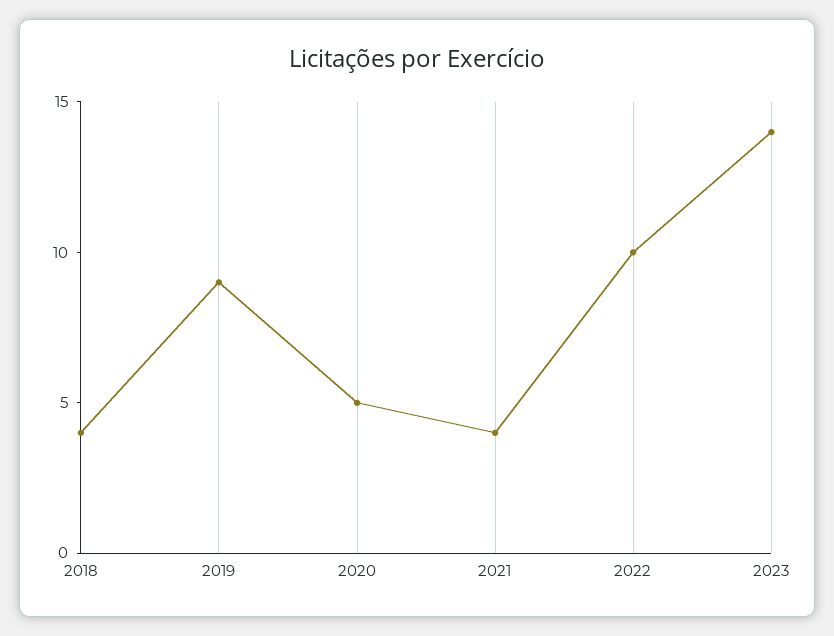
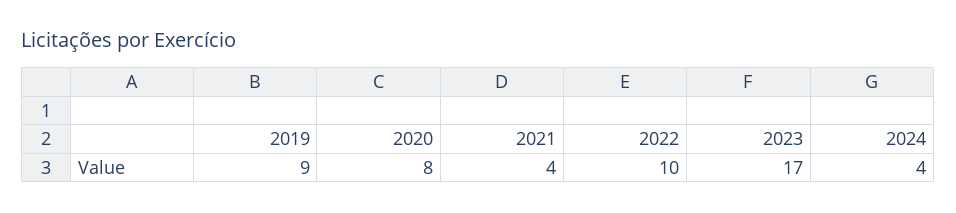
2018: 4 -> none
2020: 5 -> 8
2023: 14 -> 17
2024: none -> 4

